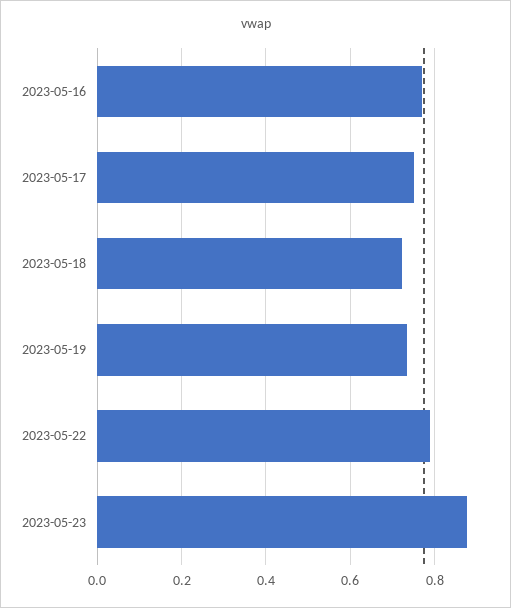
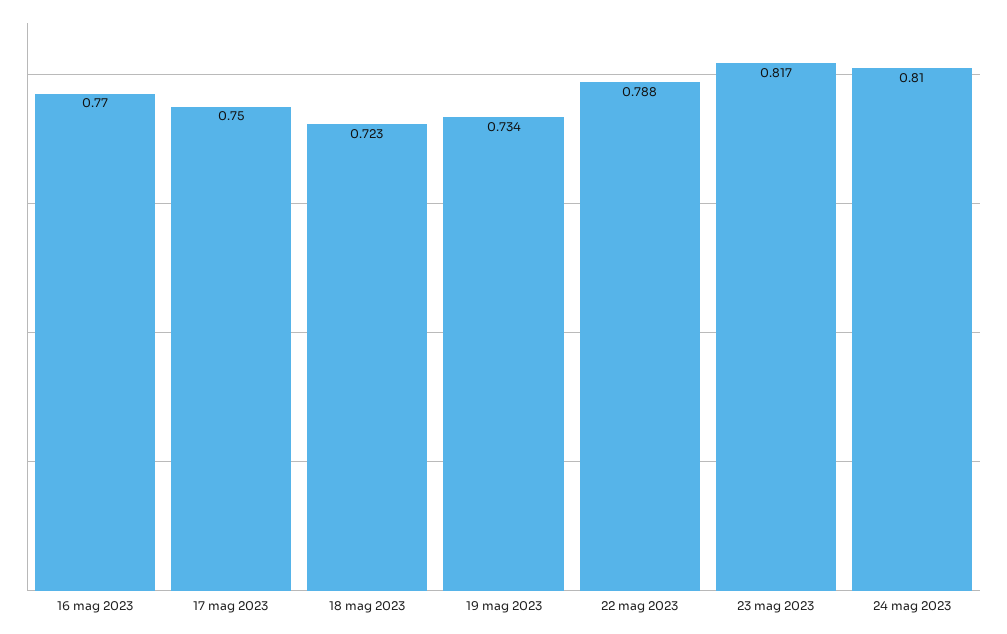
2023-05-23: 0.88 -> 0.817
24 mag 2023: none -> 0.81

